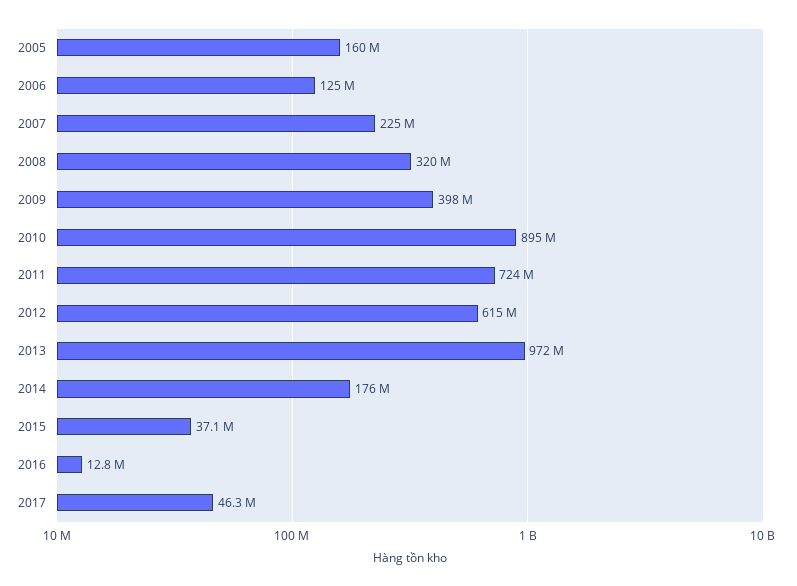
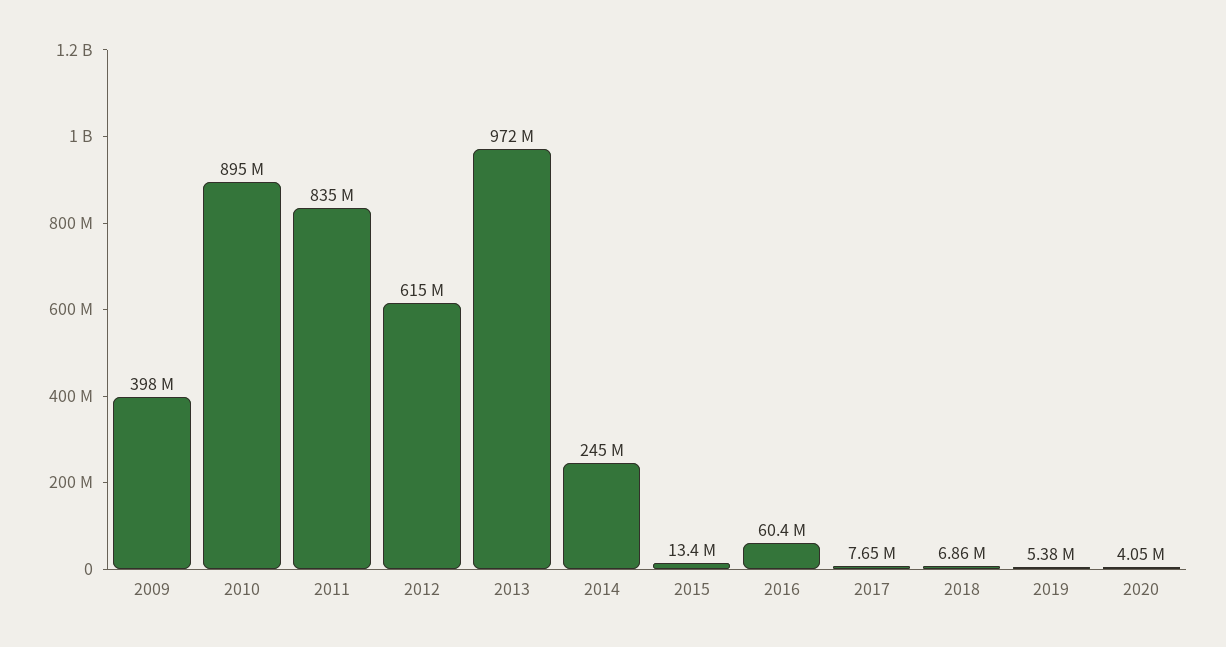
2005: 160000000 -> none
2006: 125000000 -> none
2007: 225000000 -> none
2008: 320000000 -> none
2011: 724000000 -> 835000000
2014: 176000000 -> 245000000
2015: 37100000 -> 13400000
2016: 12800000 -> 60400000
2017: 46300000 -> 7650000
2018: none -> 6860000
2019: none -> 5380000
2020: none -> 4050000

